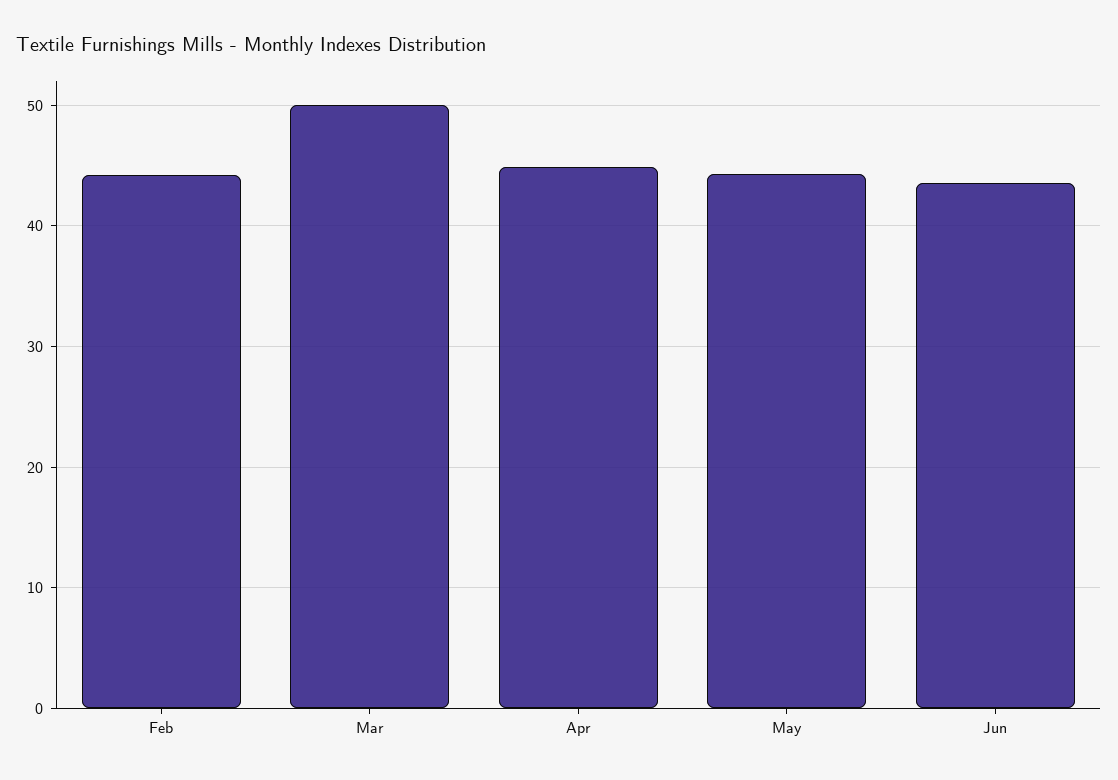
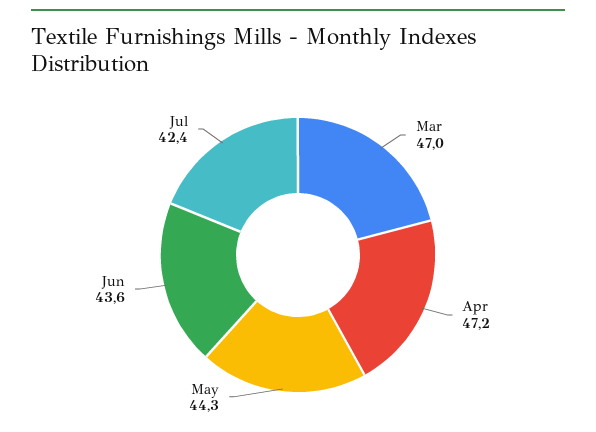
Feb: 44 -> none
Mar: 50 -> 47
Apr: 45 -> 47.2
Jul: none -> 42.4

